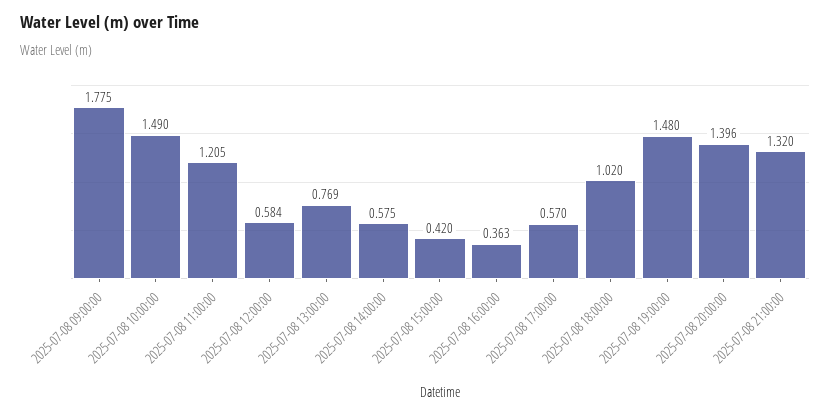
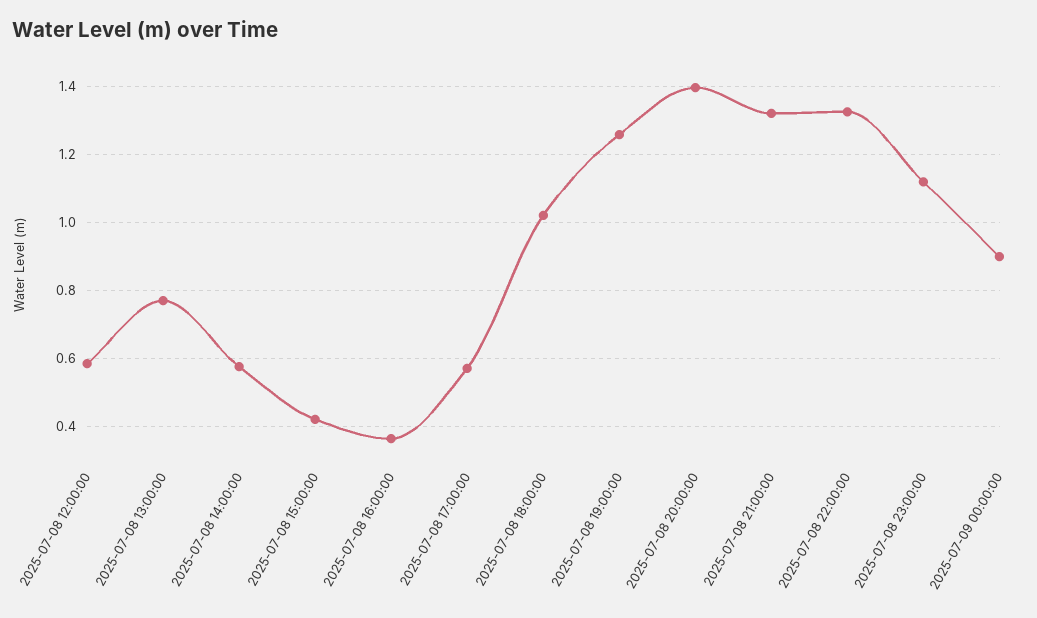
2025-07-08 09:00:00: 1.775 -> none
2025-07-08 10:00:00: 1.49 -> none
2025-07-08 11:00:00: 1.205 -> none
2025-07-08 19:00:00: 1.48 -> 1.26
2025-07-08 22:00:00: none -> 1.32
2025-07-08 23:00:00: none -> 1.12
2025-07-09 00:00:00: none -> 0.9

